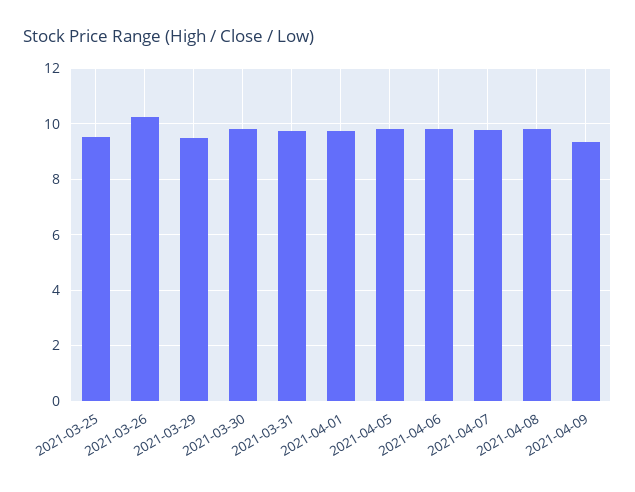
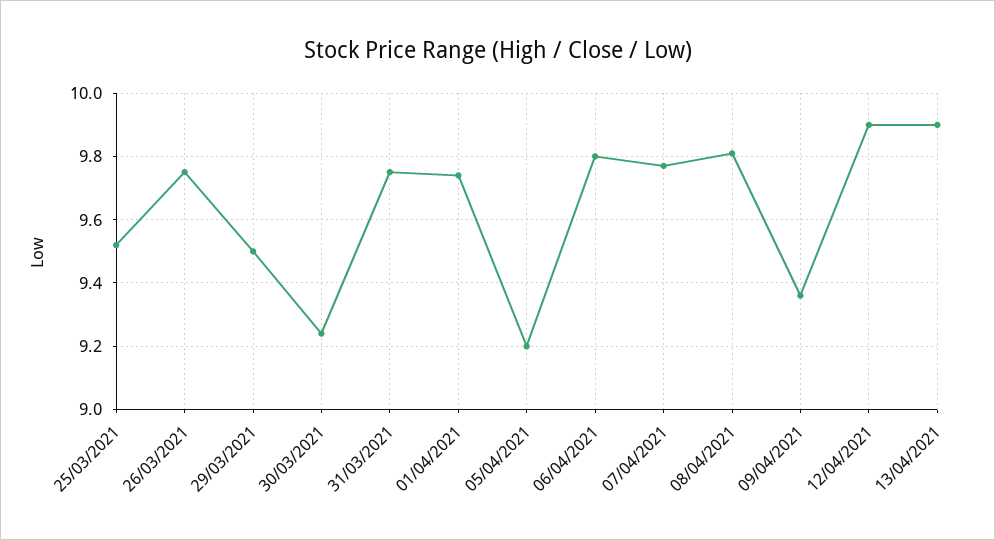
2021-03-26: 10.25 -> 9.75
2021-03-30: 9.75 -> 9.25
2021-04-05: 9.75 -> 9.2
12/04/2021: none -> 9.9
13/04/2021: none -> 9.9

